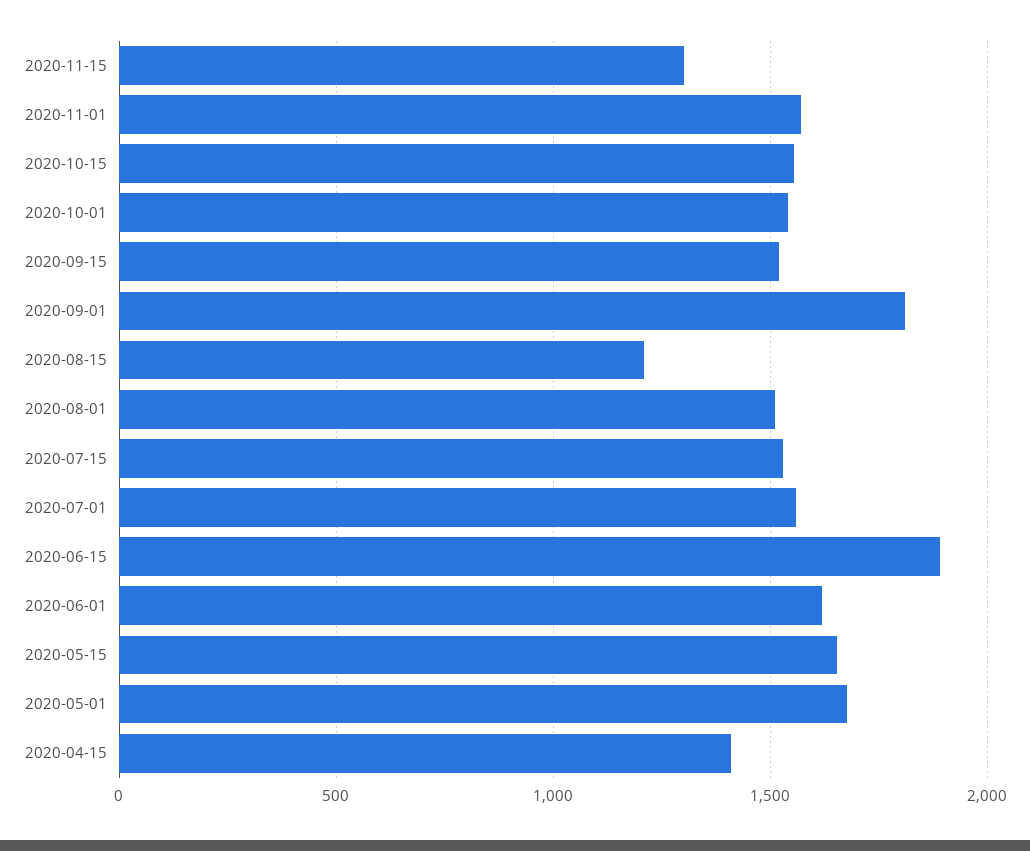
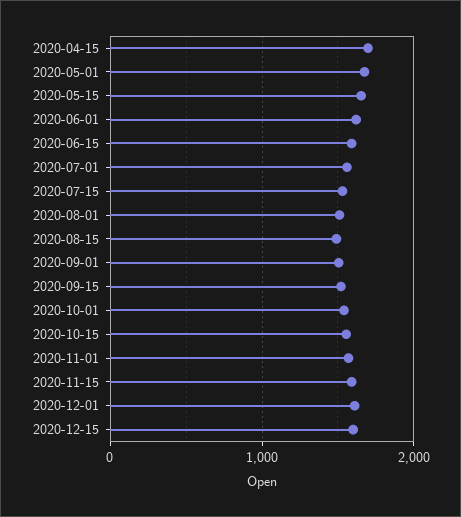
2020-11-15: 1300 -> 1600
2020-09-01: 1800 -> 1500
2020-08-15: 1200 -> 1500
2020-06-15: 1900 -> 1600
2020-04-15: 1400 -> 1700
2020-12-01: none -> 1600
2020-12-15: none -> 1600

